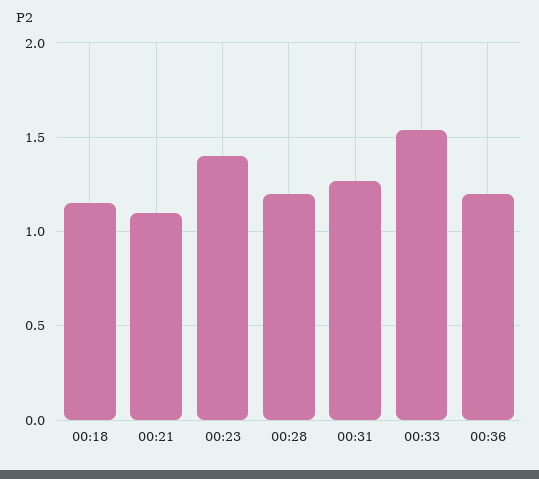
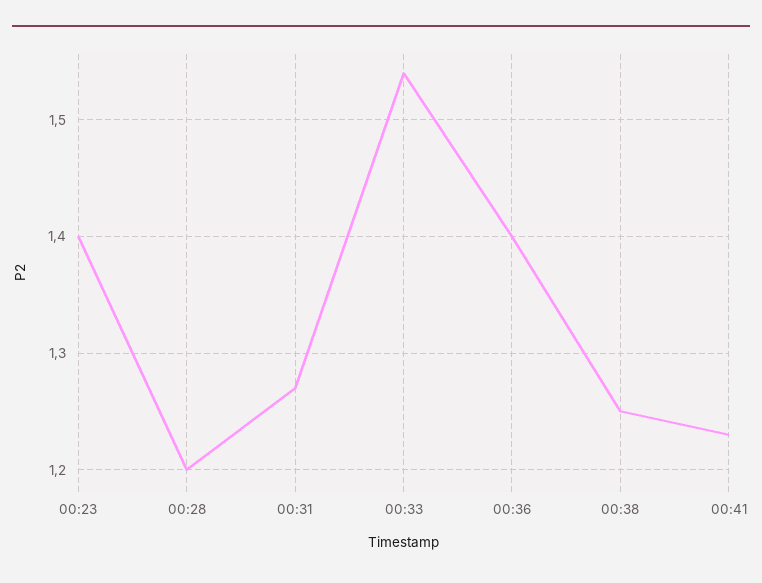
00:18: 1.15 -> none
00:21: 1.1 -> none
00:36: 1.2 -> 1.4
00:38: none -> 1.25
00:41: none -> 1.23

